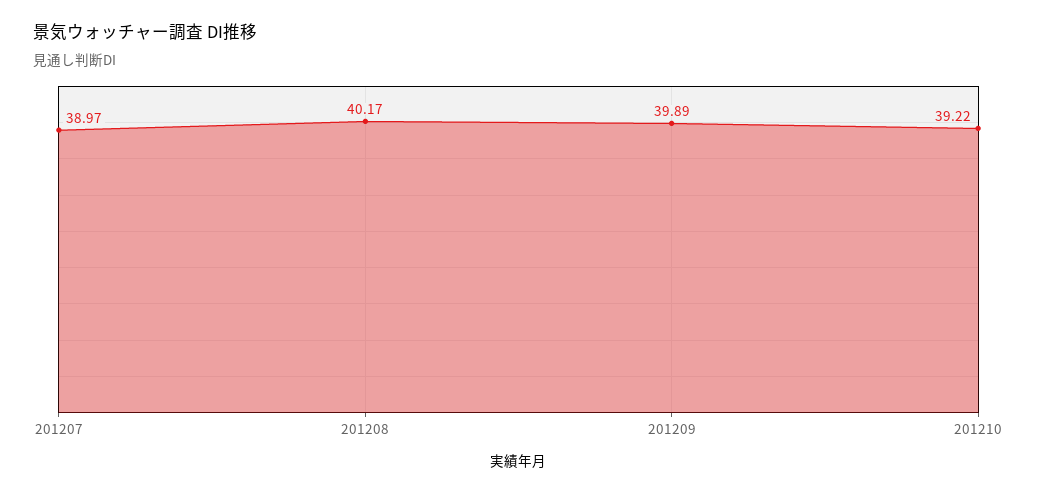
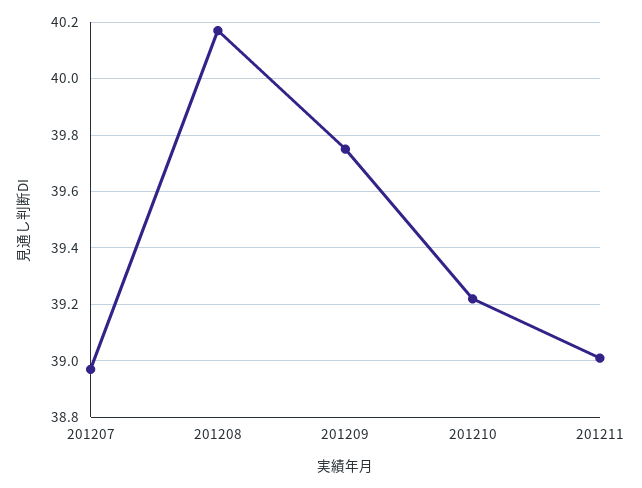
201209: 39.89 -> 39.75
201211: none -> 39

